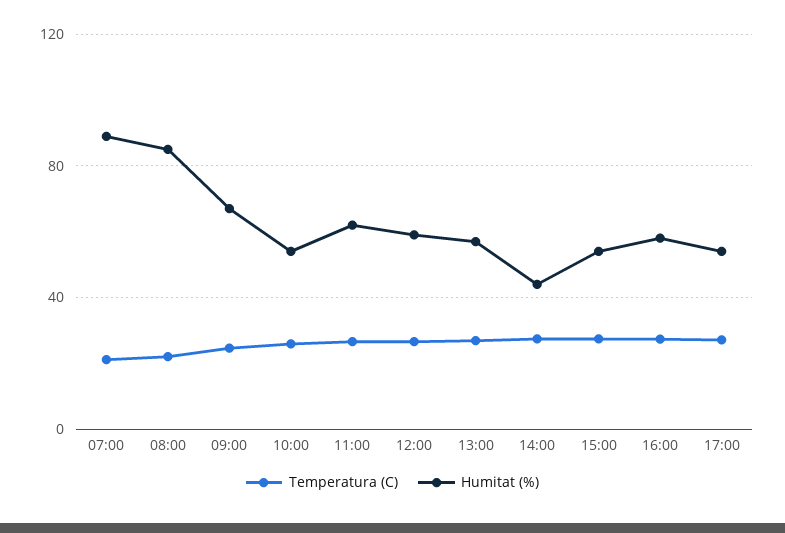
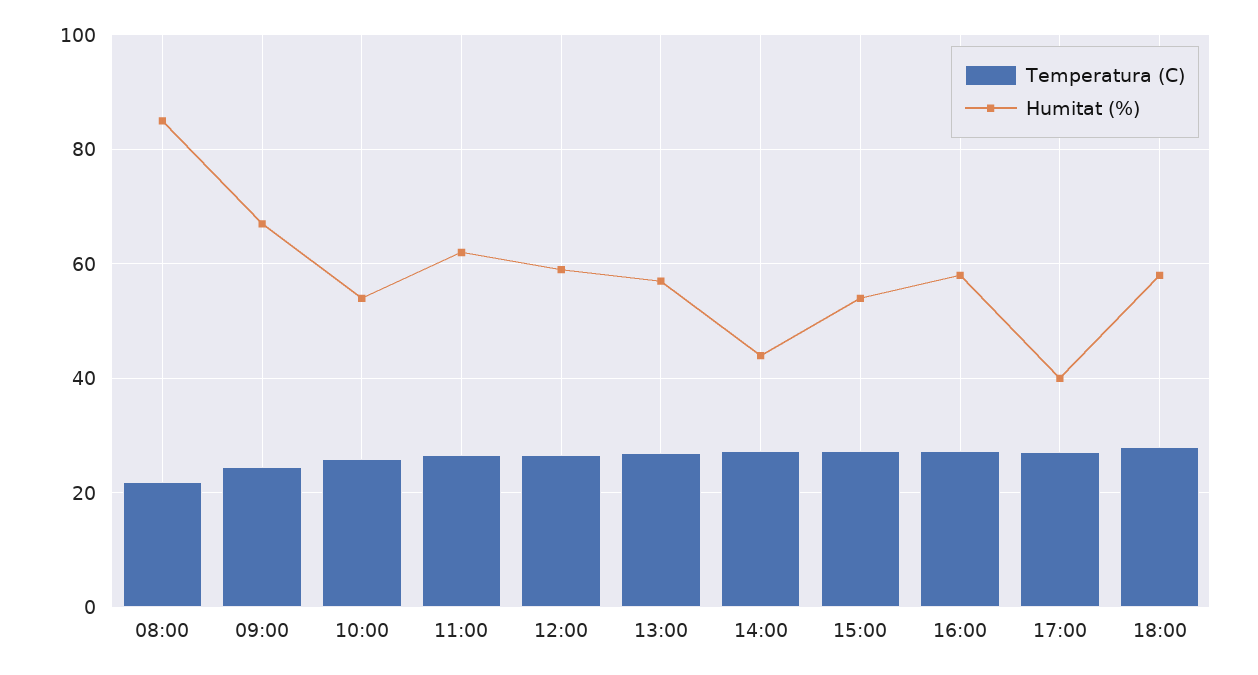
Temperatura (C), 07:00: 20 -> none
Humitat (%), 07:00: 90 -> none
Humitat (%), 17:00: 55 -> 40
Temperatura (C), 18:00: none -> 28
Humitat (%), 18:00: none -> 58

